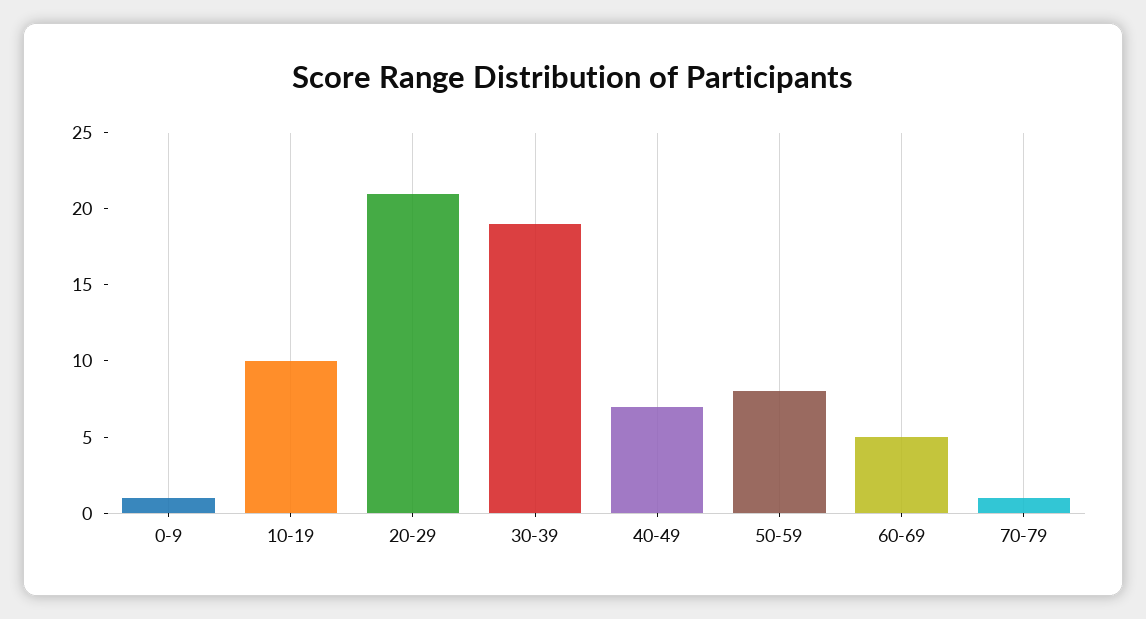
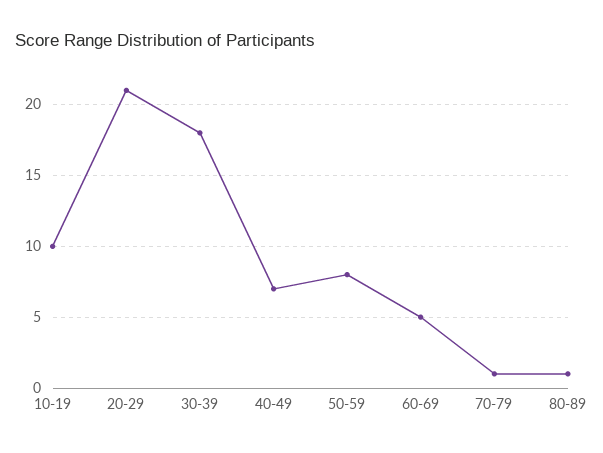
0-9: 1 -> none
30-39: 19 -> 18
80-89: none -> 1

